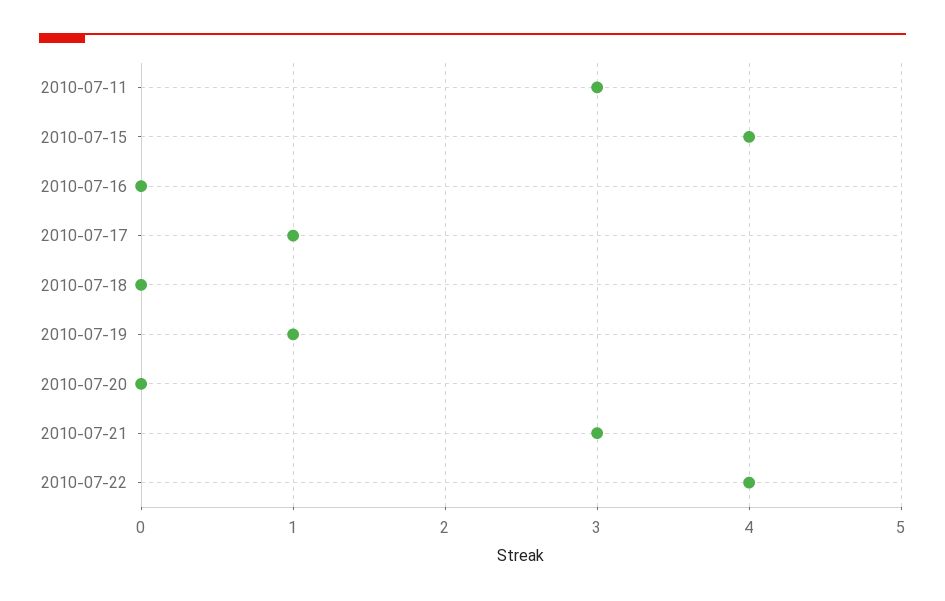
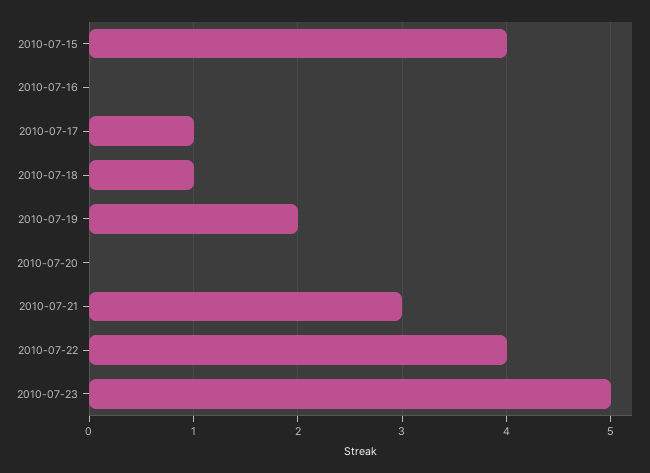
2010-07-11: 3 -> none
2010-07-18: 0 -> 1
2010-07-19: 1 -> 2
2010-07-23: none -> 5

